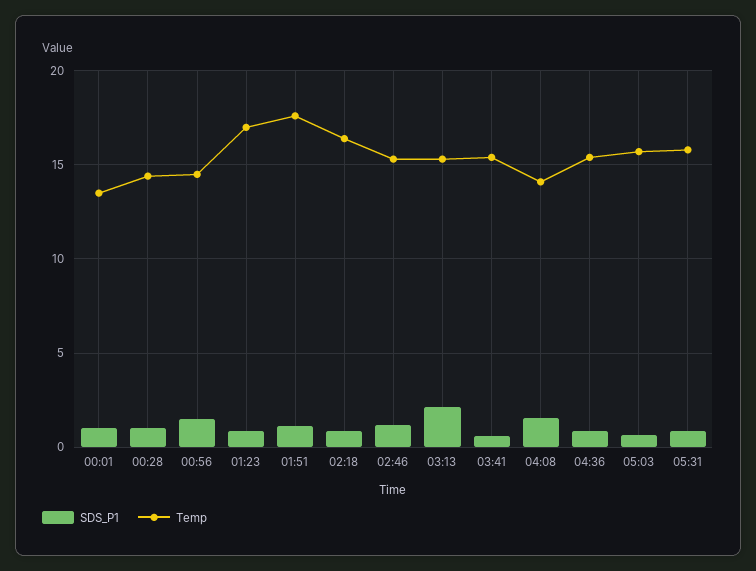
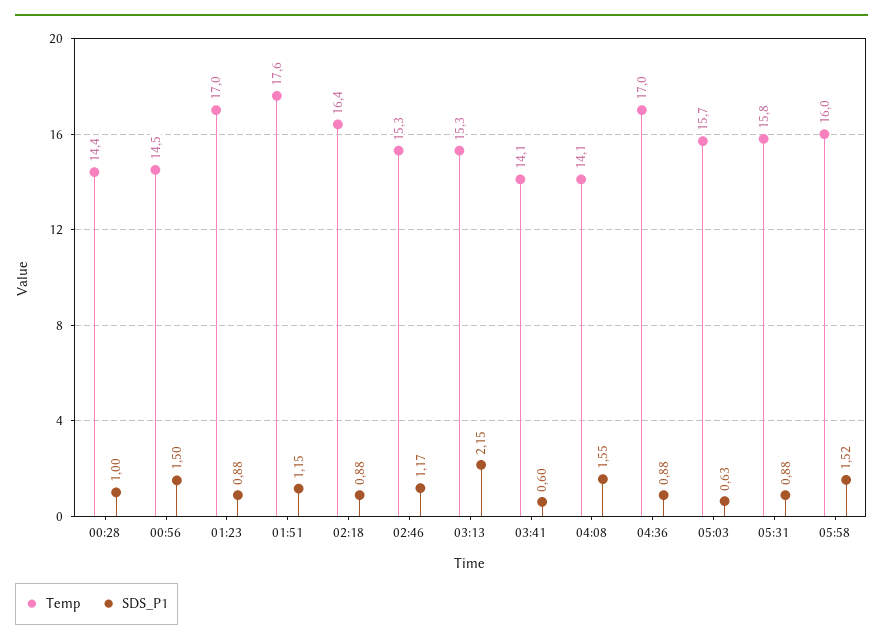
SDS_P1, 00:01: 1 -> none
Temp, 00:01: 13.5 -> none
Temp, 03:41: 15.5 -> 14.1
Temp, 04:36: 15.5 -> 17
Temp, 05:58: none -> 16
SDS_P1, 05:58: none -> 1.52

